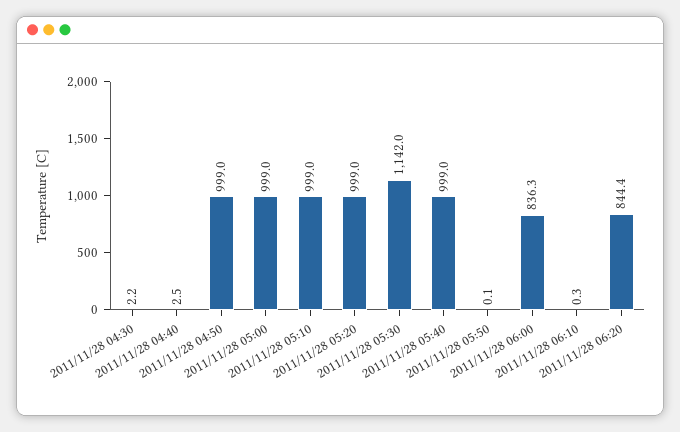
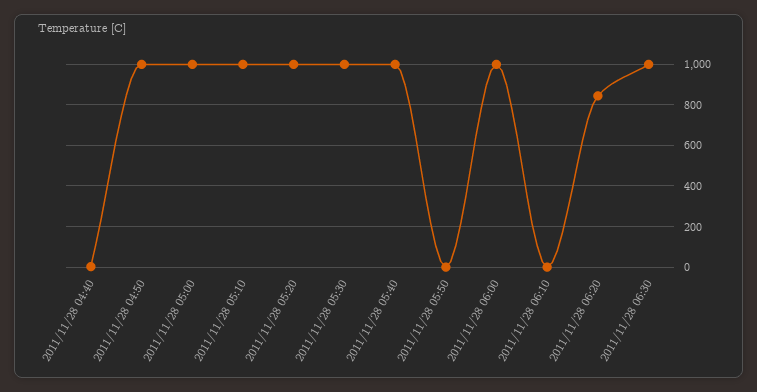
2011/11/28 04:30: 2.2 -> none
2011/11/28 05:30: 1142 -> 1000
2011/11/28 06:00: 836.3 -> 1000
2011/11/28 06:30: none -> 1000

